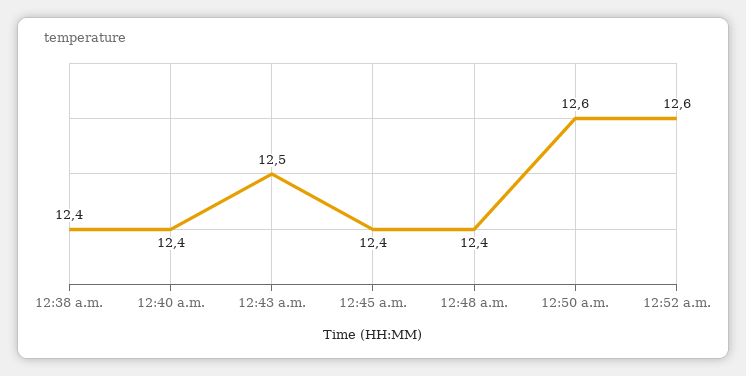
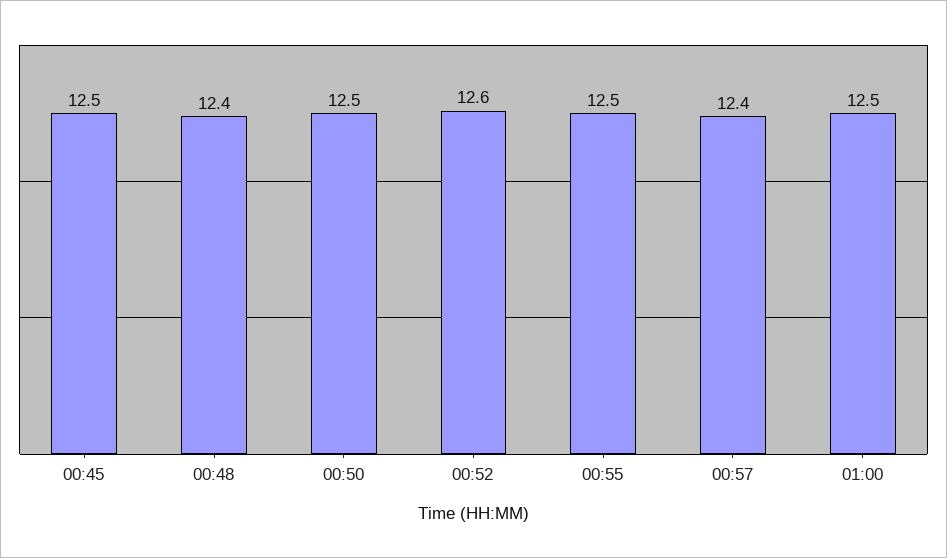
12:38 a.m.: 12.4 -> none
12:40 a.m.: 12.4 -> none
12:43 a.m.: 12.5 -> none
12:45 a.m.: 12.4 -> 12.5
12:50 a.m.: 12.6 -> 12.5
00:55: none -> 12.5
00:57: none -> 12.4
01:00: none -> 12.5

